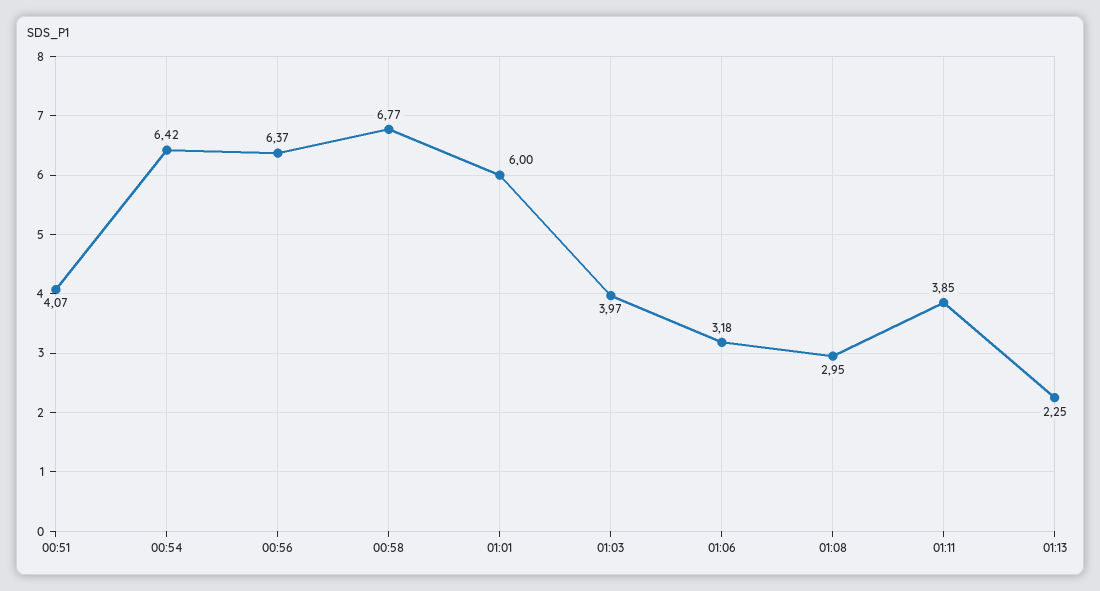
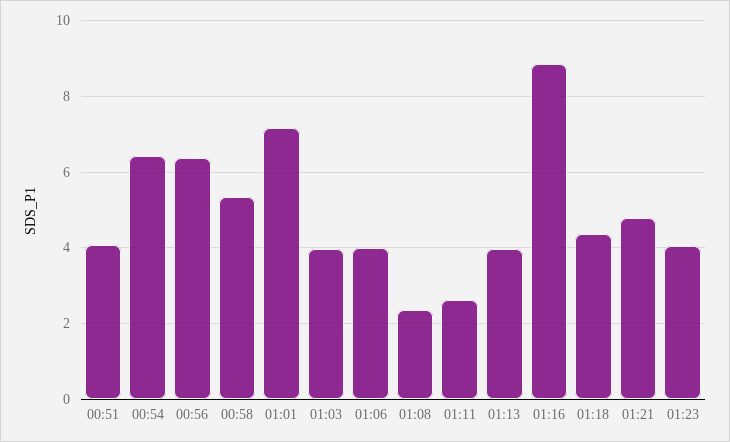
00:58: 6.77 -> 5.4
01:01: 6 -> 7.2
01:06: 3.18 -> 4
01:08: 2.95 -> 2.4
01:11: 3.85 -> 2.6
01:13: 2.25 -> 4
01:16: none -> 8.8
01:18: none -> 4.4
01:21: none -> 4.8
01:23: none -> 4

